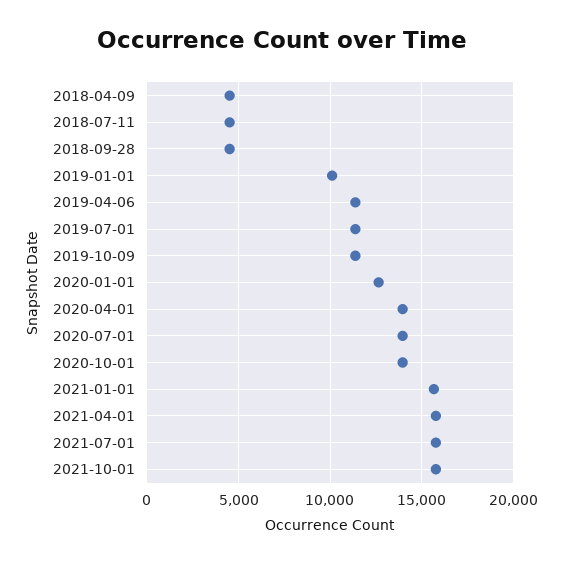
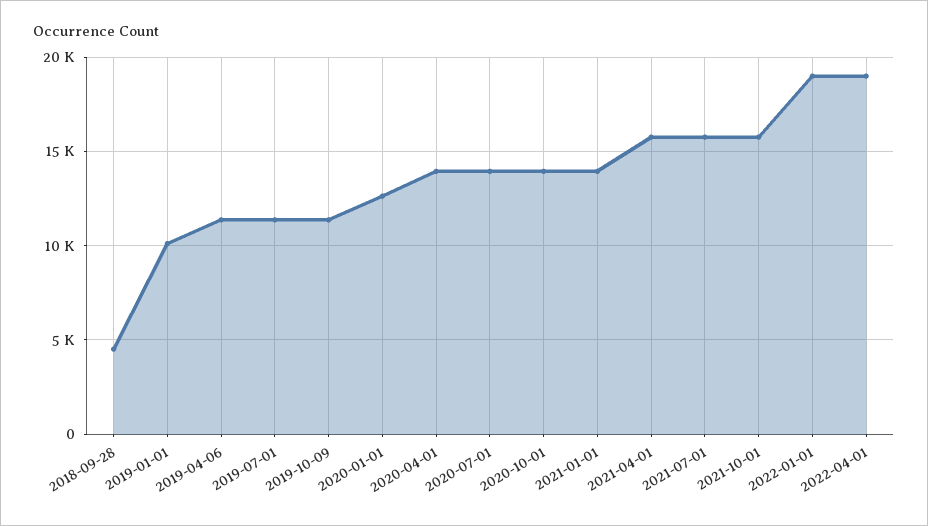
2018-04-09: 4500 -> none
2018-07-11: 4500 -> none
2021-01-01: 15500 -> 14000
2022-01-01: none -> 19000
2022-04-01: none -> 19000

